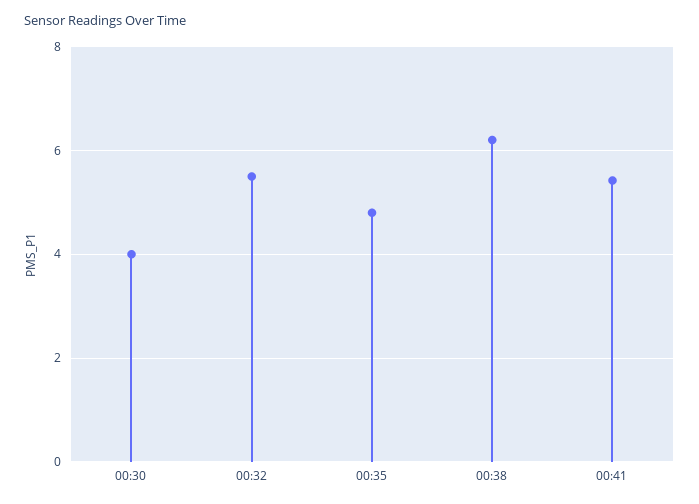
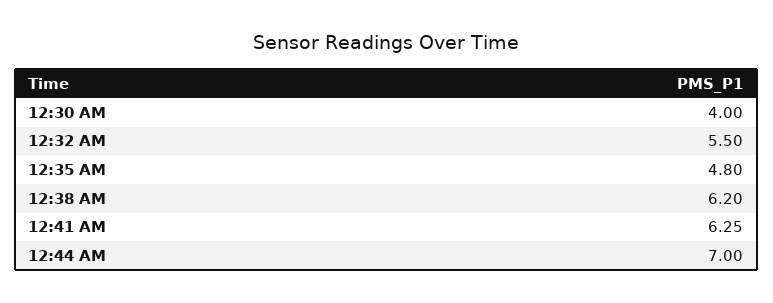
00:41: 5.4 -> 6.25
12:44 AM: none -> 7

